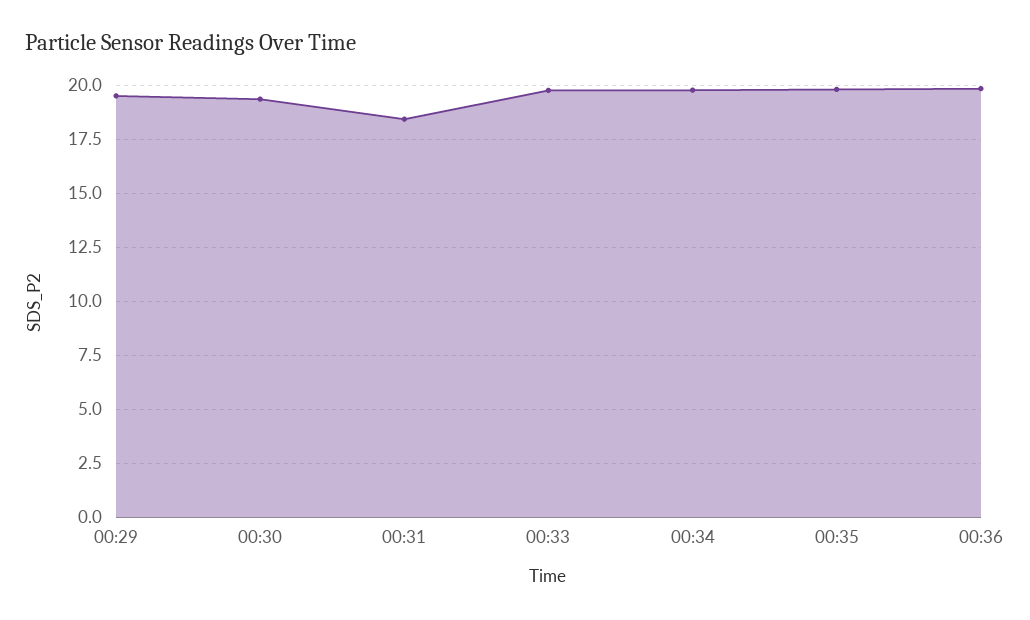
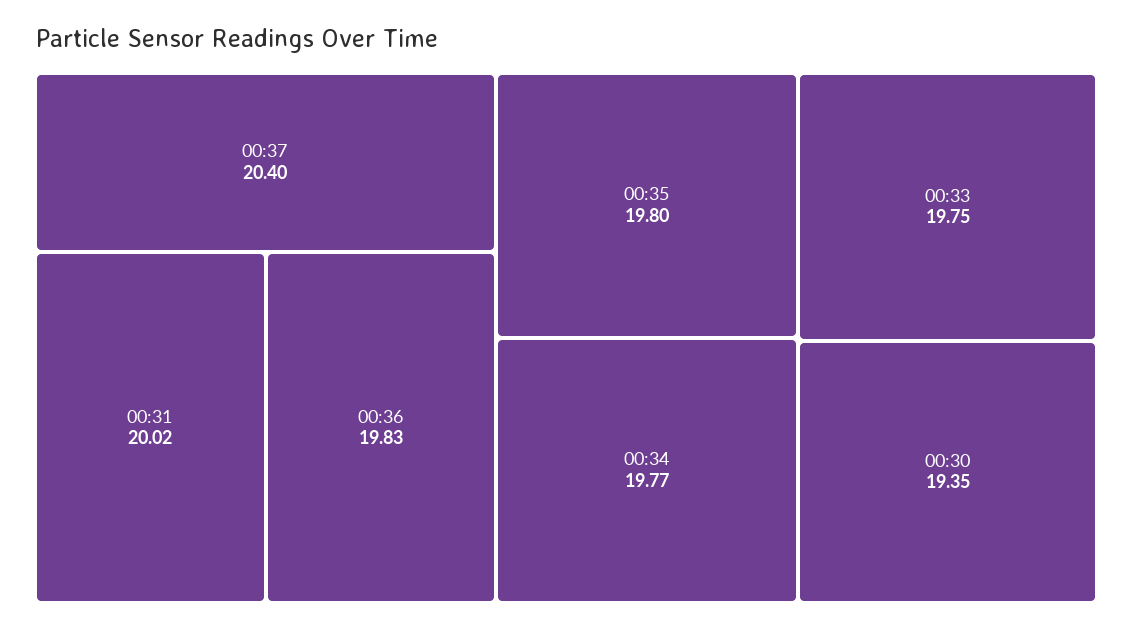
00:29: 19.5 -> none
00:31: 18.5 -> 20.02
00:37: none -> 20.4

